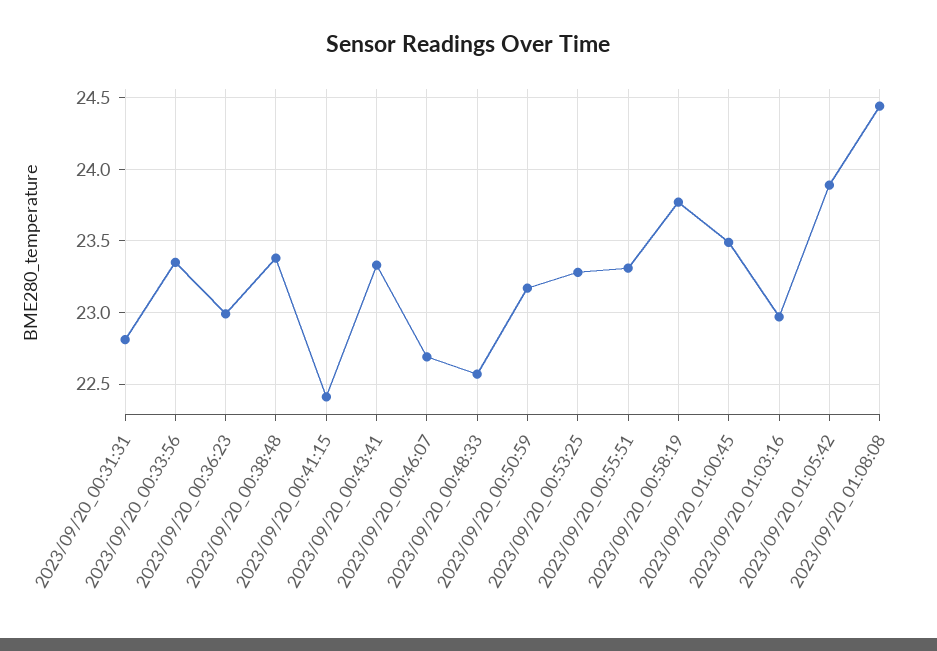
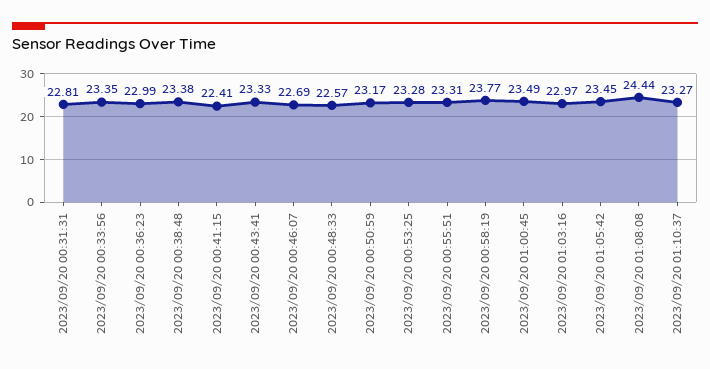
2023/09/20_01:05:42: 23.9 -> 23.45
2023/09/20 01:10:37: none -> 23.27

